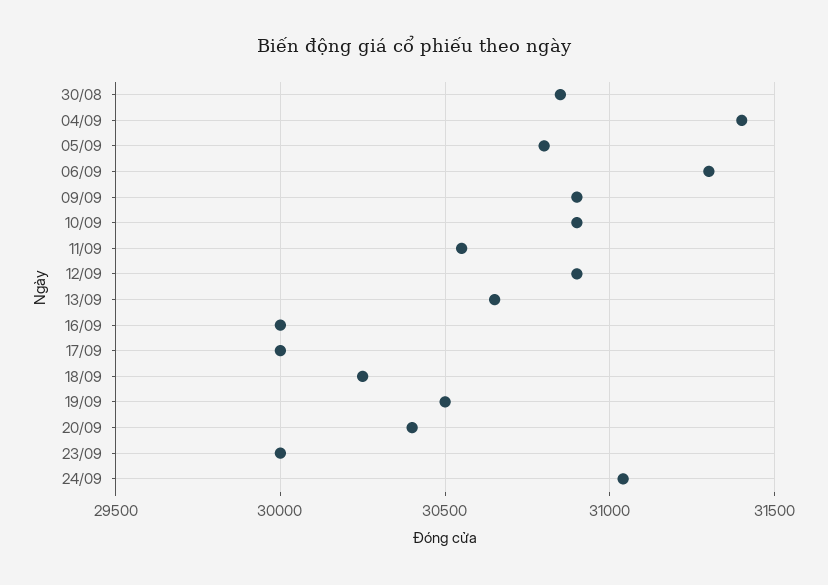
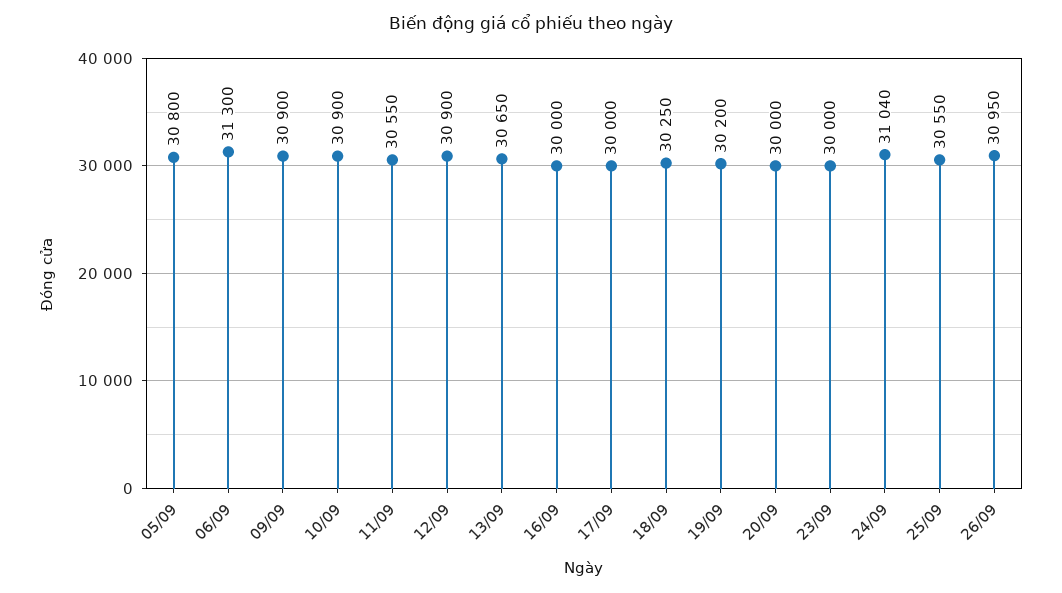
30/08: 30850 -> none
04/09: 31400 -> none
19/09: 30500 -> 30200
20/09: 30400 -> 30000
25/09: none -> 30550
26/09: none -> 30950

